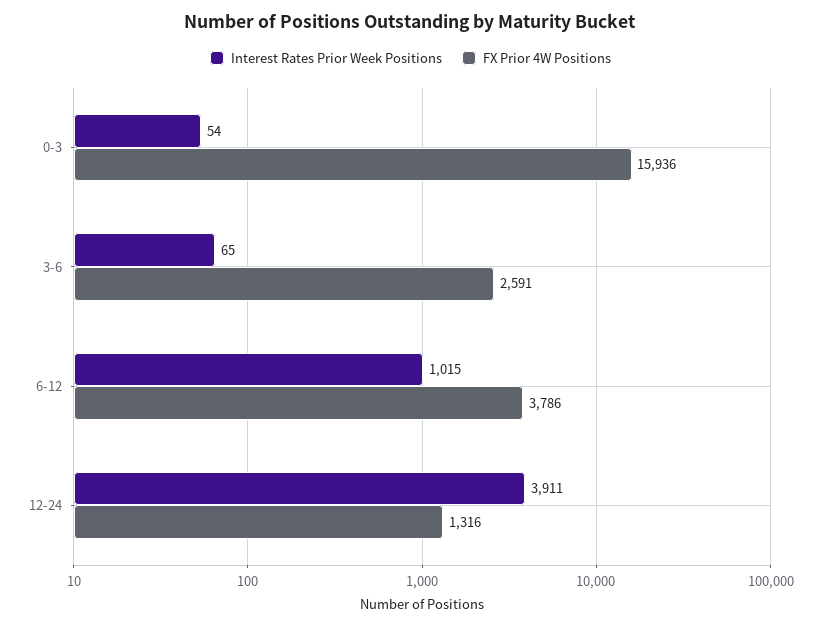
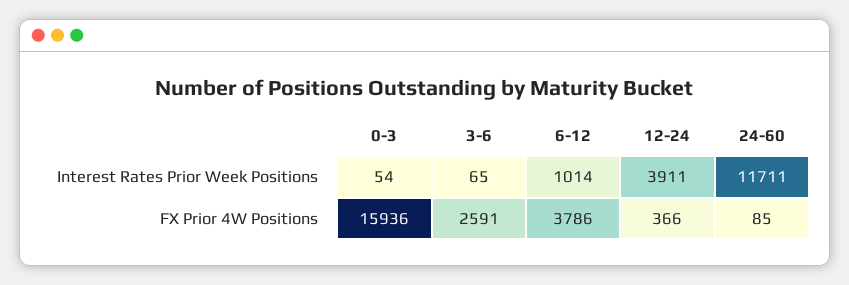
Interest Rates Prior Week Positions, 6-12: 1015 -> 1014
FX Prior 4W Positions, 12-24: 1316 -> 366
Interest Rates Prior Week Positions, 24-60: none -> 11711
FX Prior 4W Positions, 24-60: none -> 85

